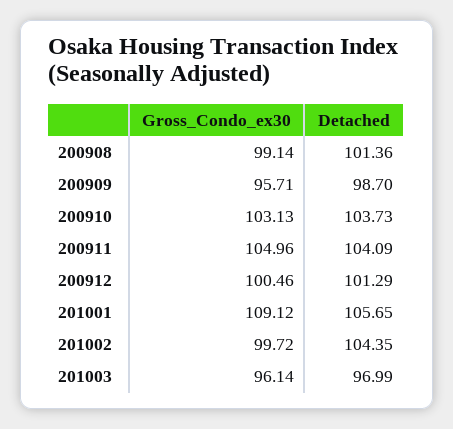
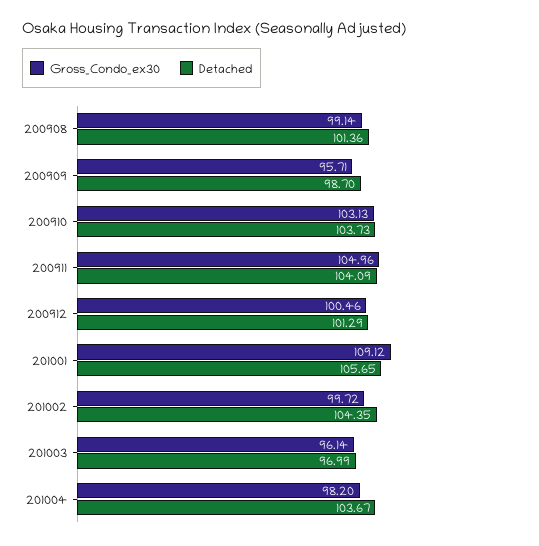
Gross_Condo_ex30, 201004: none -> 98.2
Detached, 201004: none -> 103.67

